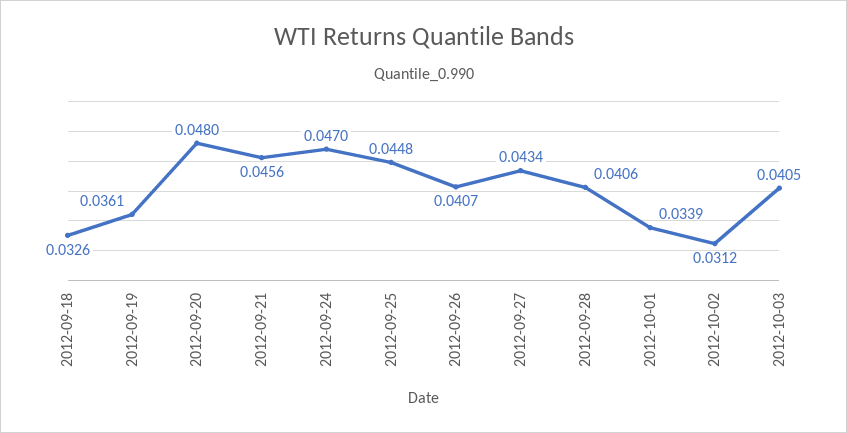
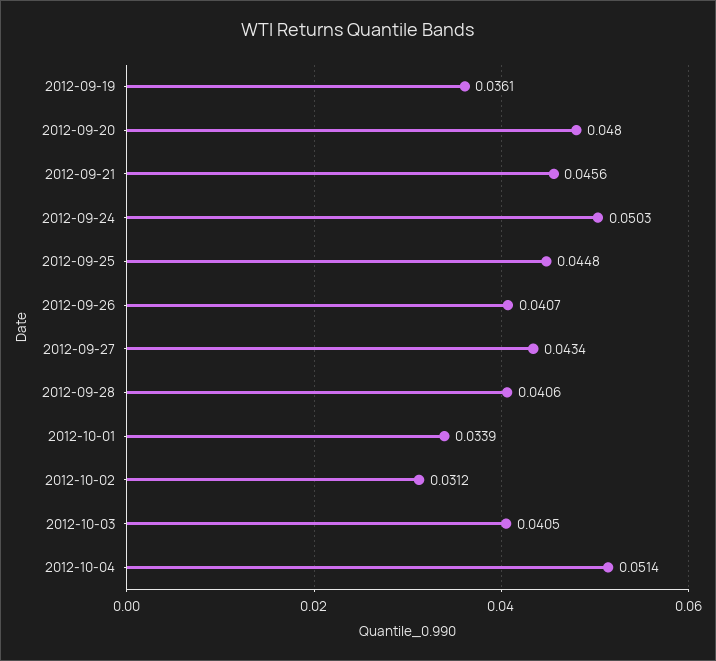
2012-09-18: 0.0326 -> none
2012-09-24: 0.047 -> 0.0503
2012-10-04: none -> 0.0514

